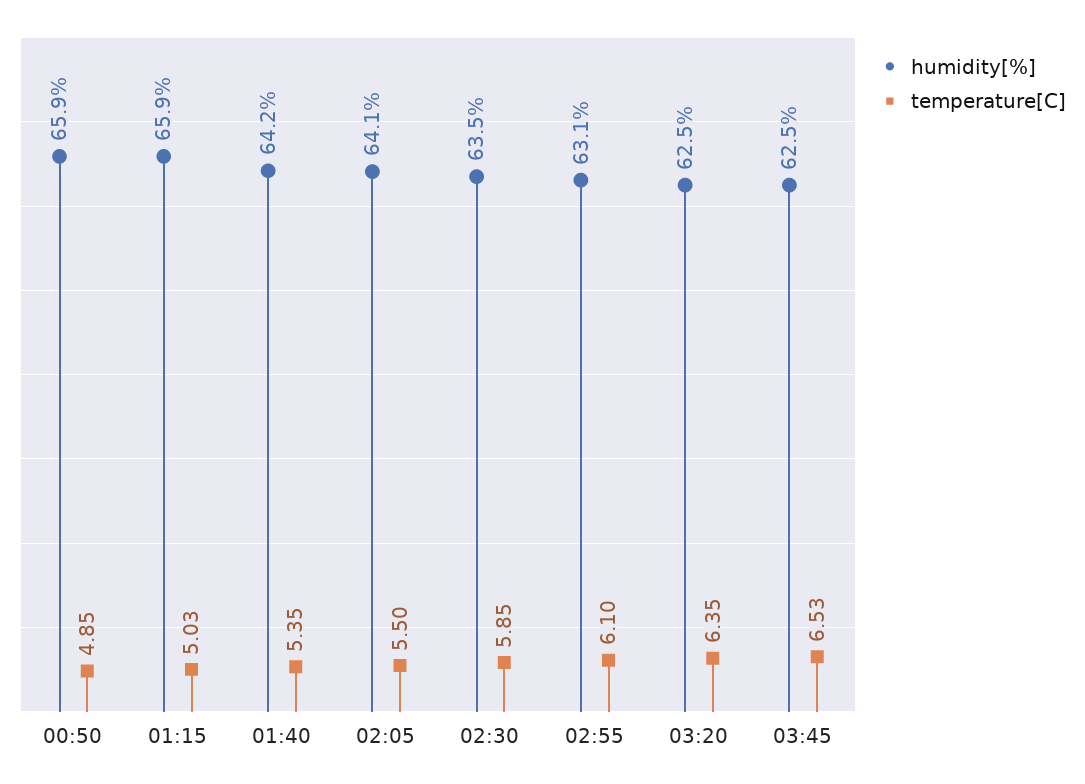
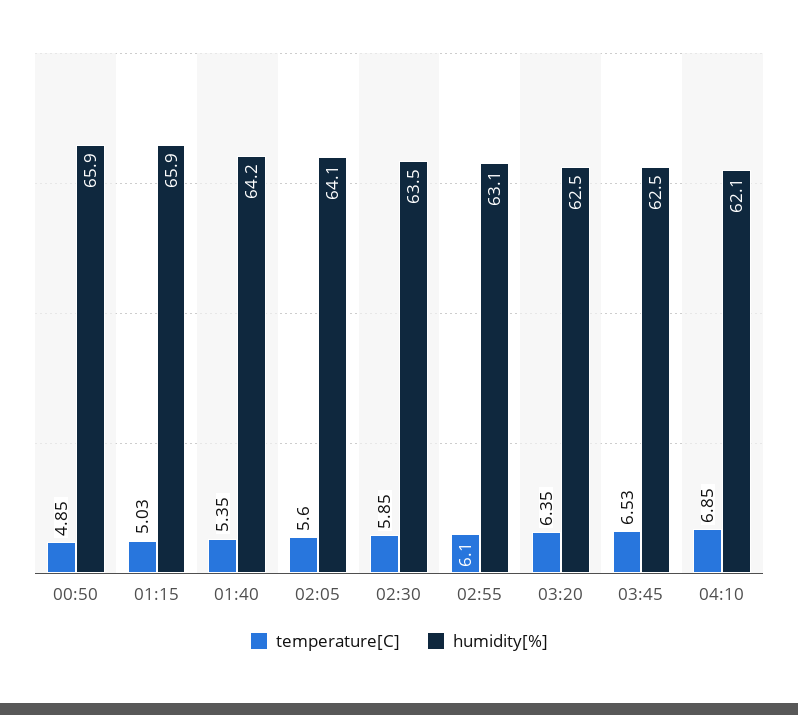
temperature[C], 02:05: 5.5 -> 5.6
temperature[C], 04:10: none -> 6.85
humidity[%], 04:10: none -> 62.1

